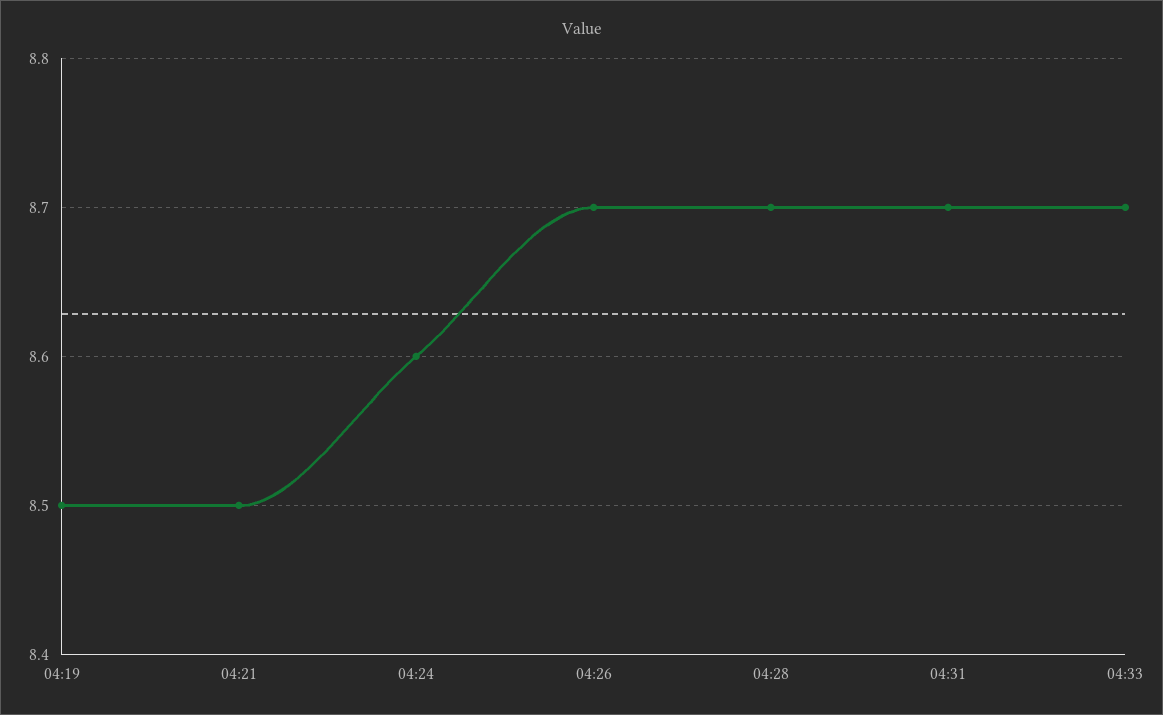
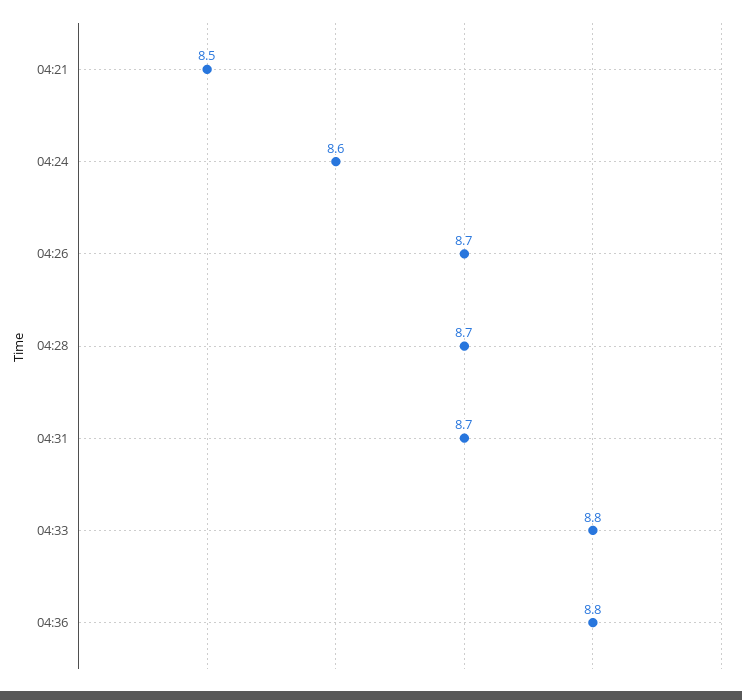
04:19: 8.5 -> none
04:33: 8.7 -> 8.8
04:36: none -> 8.8

